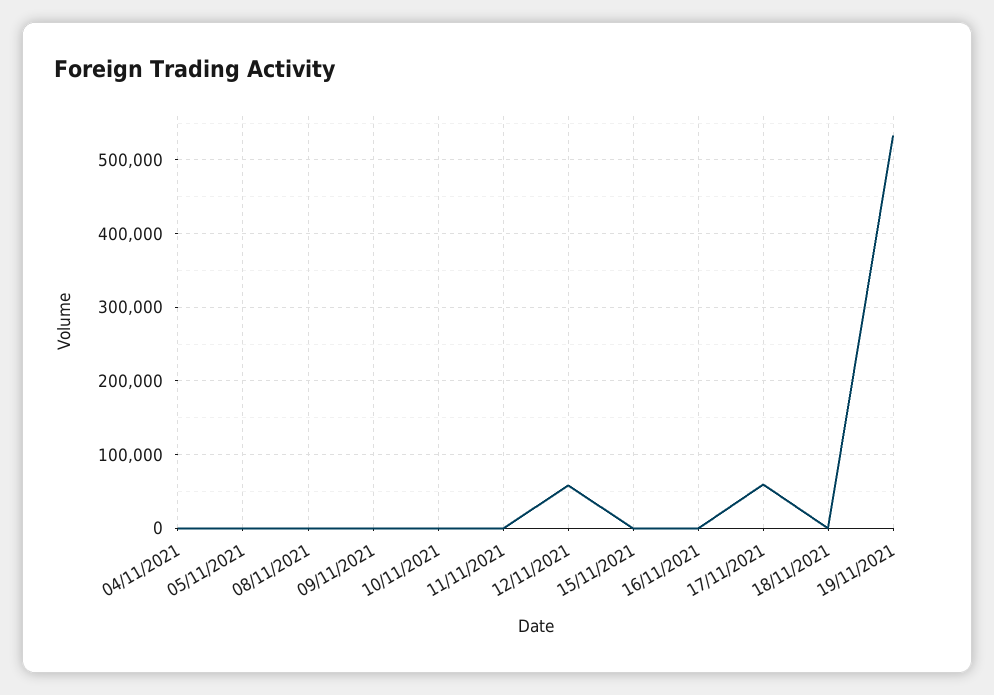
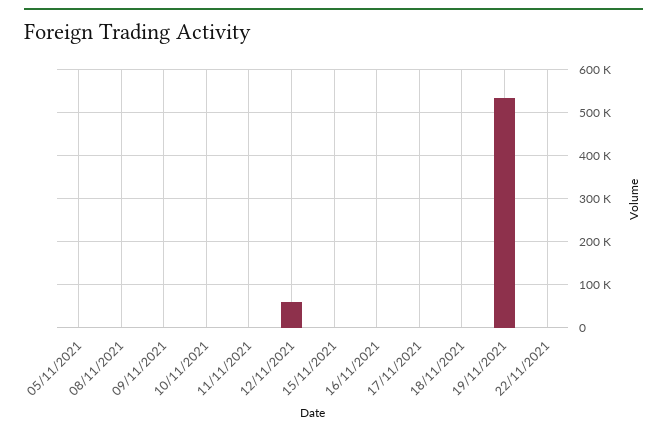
04/11/2021: 0 -> none
17/11/2021: 60000 -> 0
22/11/2021: none -> 0

